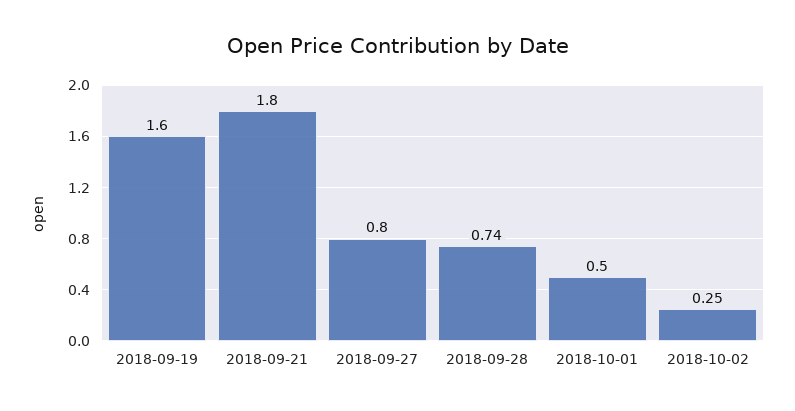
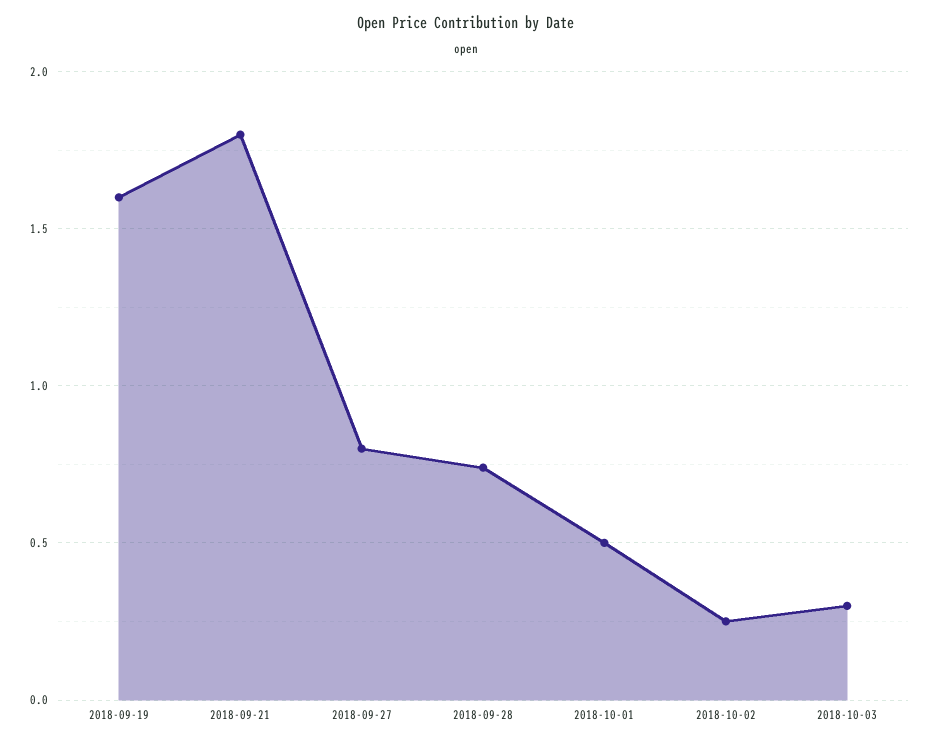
2018-10-03: none -> 0.3

